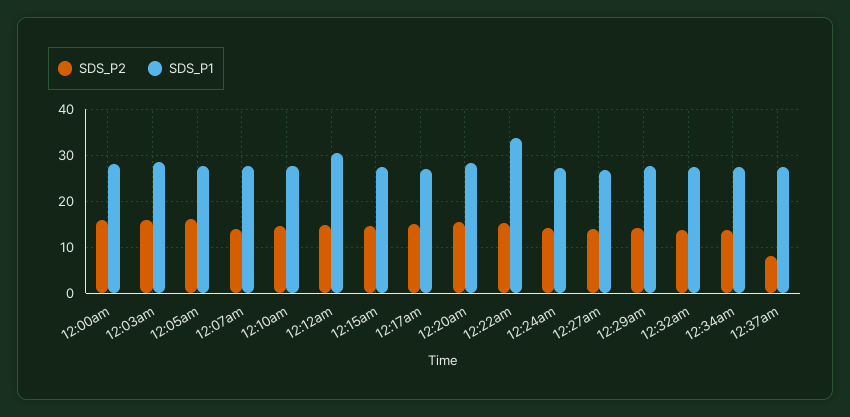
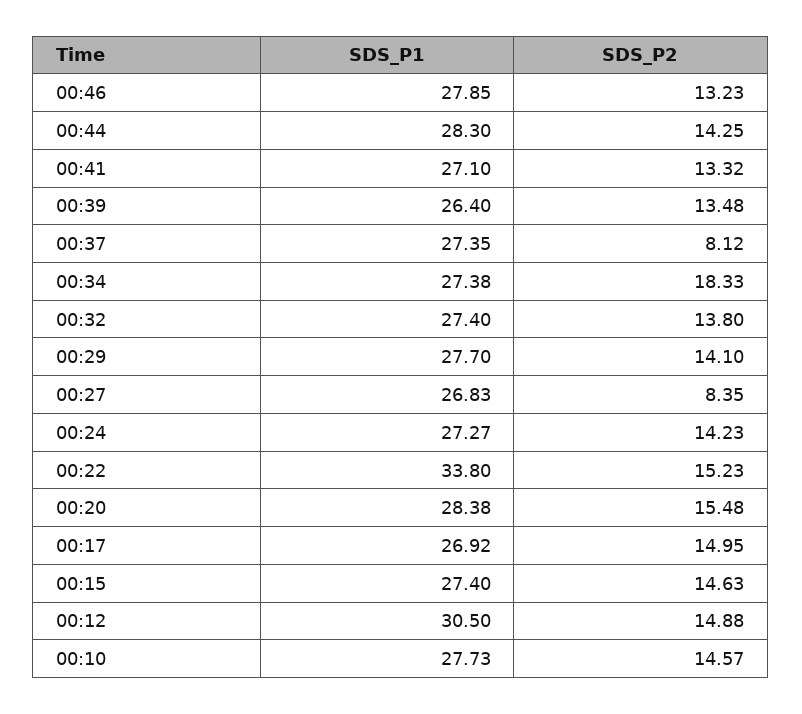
SDS_P2, 12:00am: 16 -> none
SDS_P1, 12:00am: 28 -> none
SDS_P2, 12:03am: 16 -> none
SDS_P1, 12:03am: 28 -> none
SDS_P2, 12:05am: 16 -> none
SDS_P1, 12:05am: 28 -> none
SDS_P2, 12:07am: 14 -> none
SDS_P1, 12:07am: 28 -> none
SDS_P2, 12:27am: 14 -> 8.35
SDS_P2, 12:34am: 14 -> 18.33
SDS_P1, 00:46: none -> 27.85
SDS_P2, 00:46: none -> 13.23
SDS_P1, 00:44: none -> 28.3
SDS_P2, 00:44: none -> 14.25
SDS_P1, 00:41: none -> 27.1
SDS_P2, 00:41: none -> 13.32
SDS_P1, 00:39: none -> 26.4
SDS_P2, 00:39: none -> 13.48

